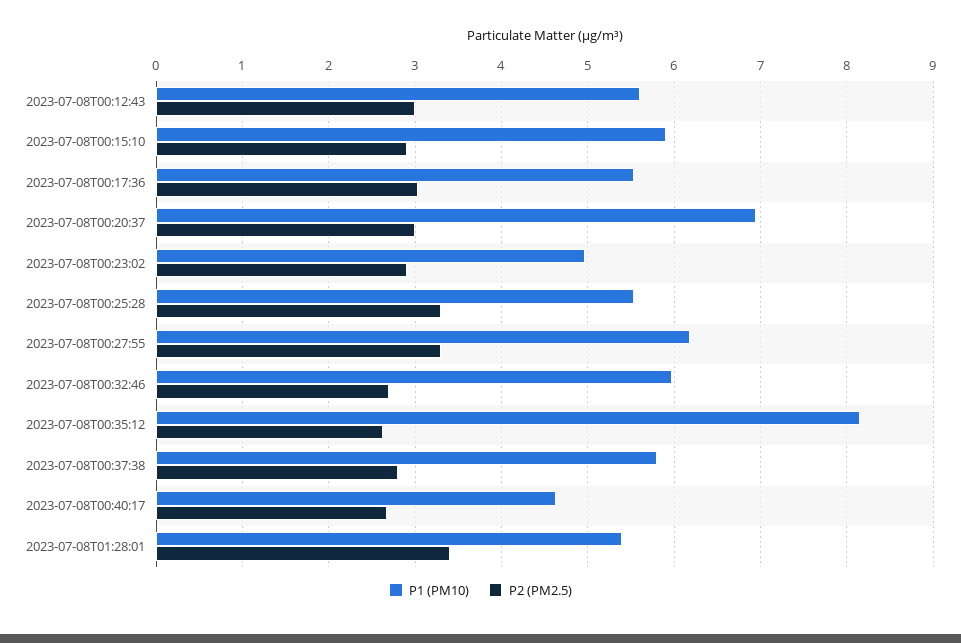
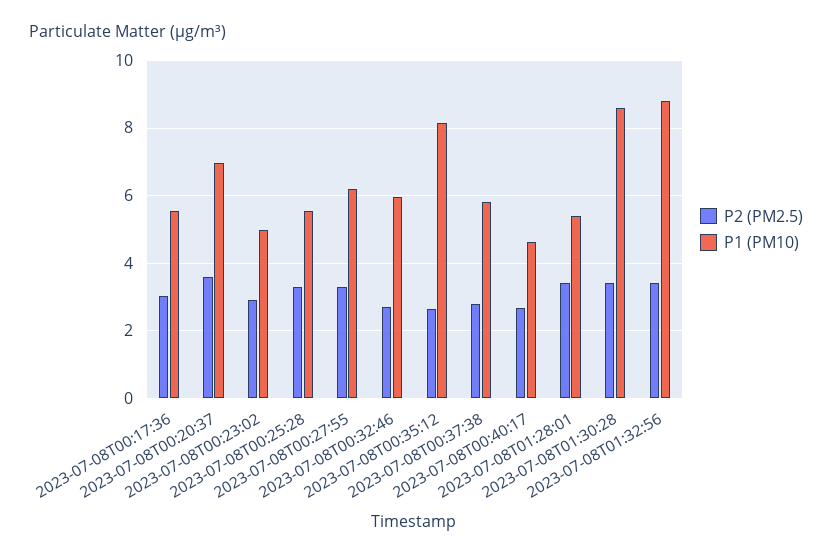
P1 (PM10), 2023-07-08T00:12:43: 5.6 -> none
P2 (PM2.5), 2023-07-08T00:12:43: 3 -> none
P1 (PM10), 2023-07-08T00:15:10: 5.9 -> none
P2 (PM2.5), 2023-07-08T00:15:10: 2.9 -> none
P2 (PM2.5), 2023-07-08T00:20:37: 3 -> 3.6
P2 (PM2.5), 2023-07-08T01:30:28: none -> 3.4
P1 (PM10), 2023-07-08T01:30:28: none -> 8.6
P2 (PM2.5), 2023-07-08T01:32:56: none -> 3.4
P1 (PM10), 2023-07-08T01:32:56: none -> 8.8

